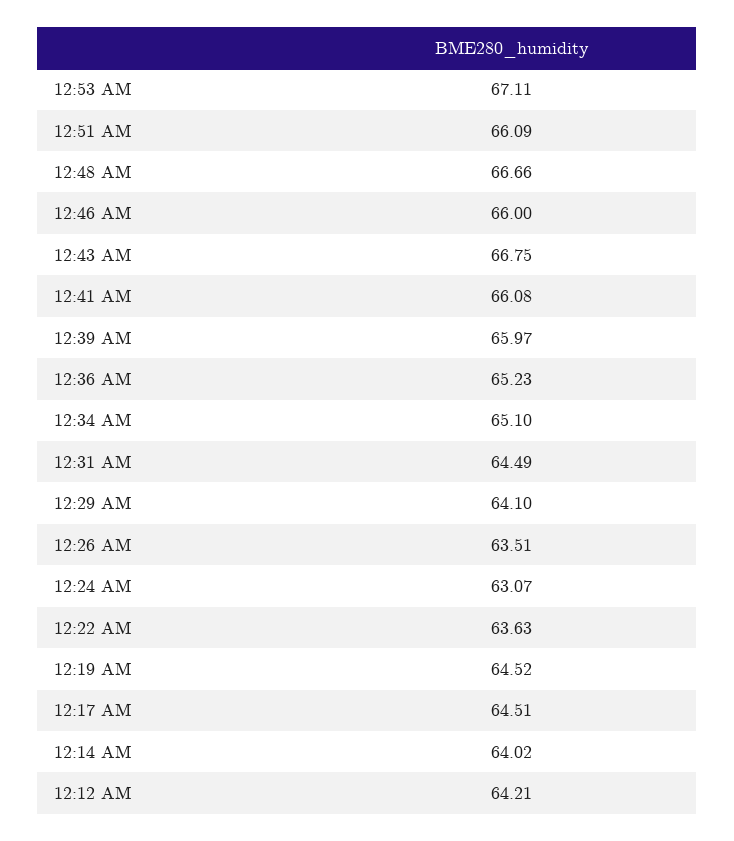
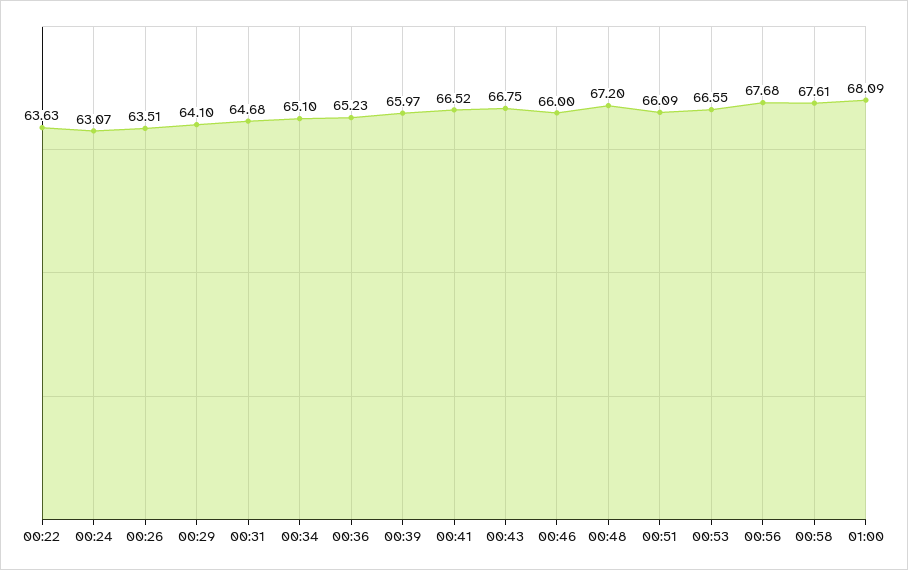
12:53 AM: 67.11 -> 66.55
12:48 AM: 66.66 -> 67.2
12:41 AM: 66.08 -> 66.52
12:31 AM: 64.49 -> 64.68
12:19 AM: 64.52 -> none
12:17 AM: 64.51 -> none
12:14 AM: 64.02 -> none
12:12 AM: 64.21 -> none
00:56: none -> 67.68
00:58: none -> 67.61
01:00: none -> 68.09

